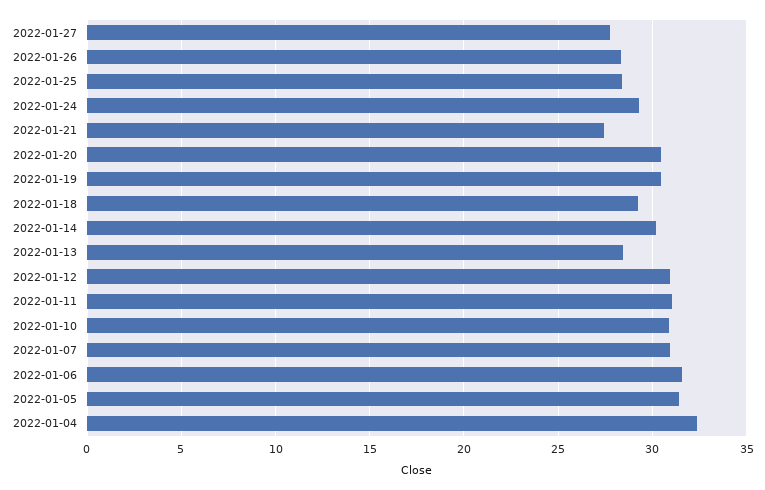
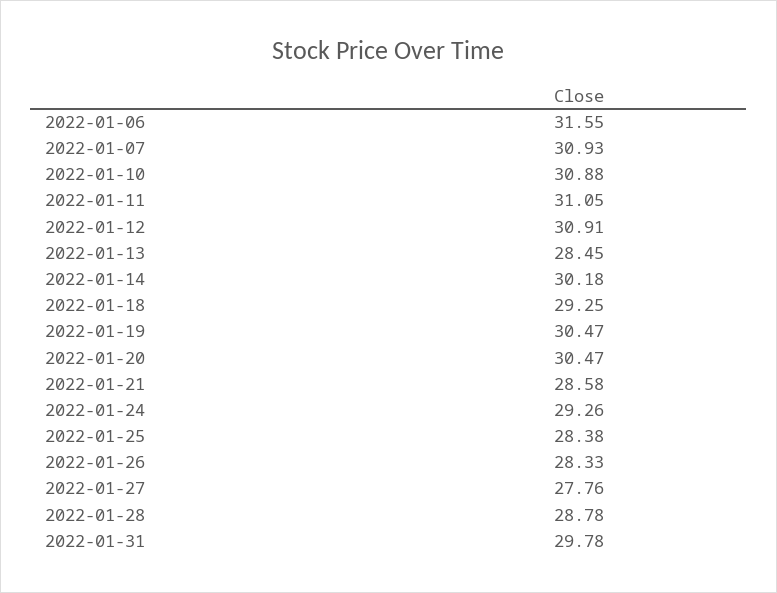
2022-01-21: 27.5 -> 28.58
2022-01-05: 31.5 -> none
2022-01-04: 32.5 -> none
2022-01-28: none -> 28.78
2022-01-31: none -> 29.78

